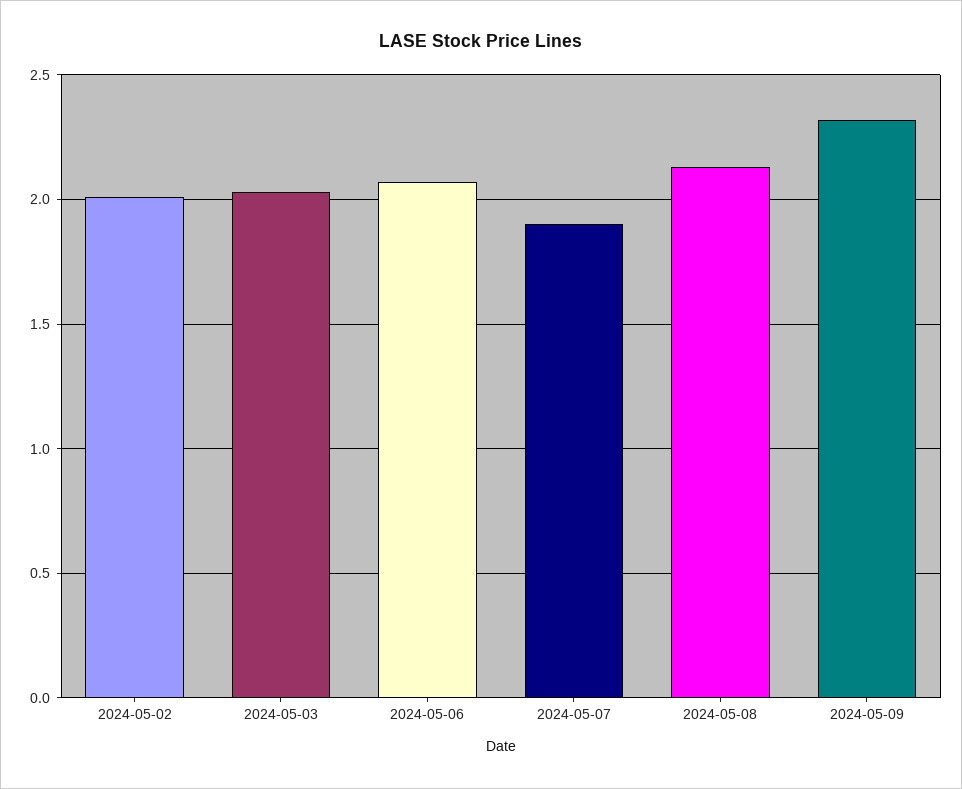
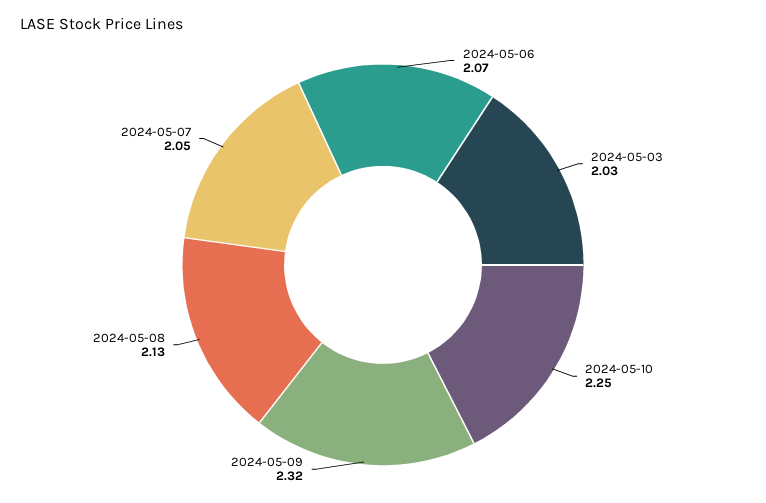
2024-05-02: 2 -> none
2024-05-07: 1.9 -> 2.05
2024-05-10: none -> 2.25

